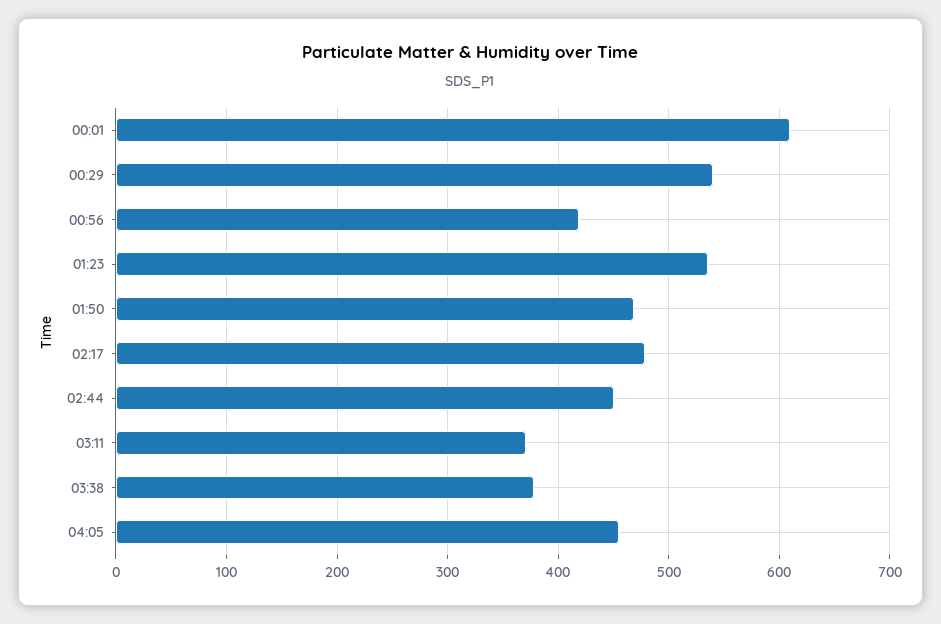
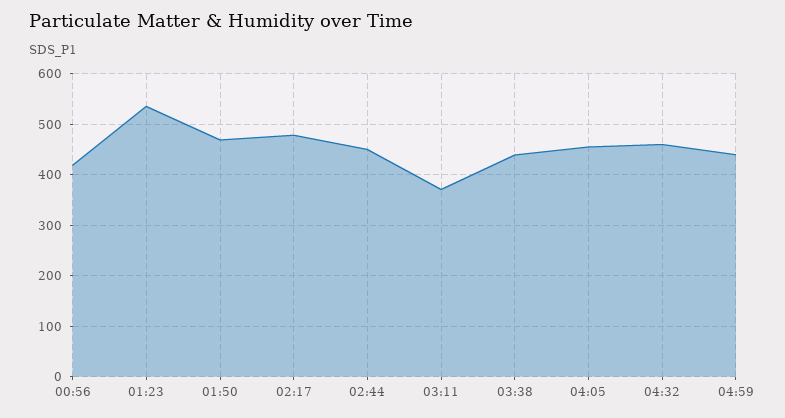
00:01: 610 -> none
00:29: 540 -> none
03:38: 380 -> 440
04:32: none -> 460
04:59: none -> 440

